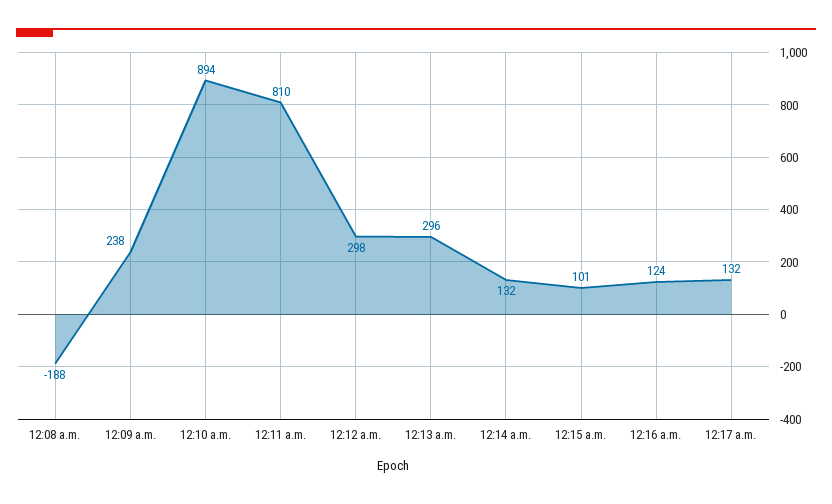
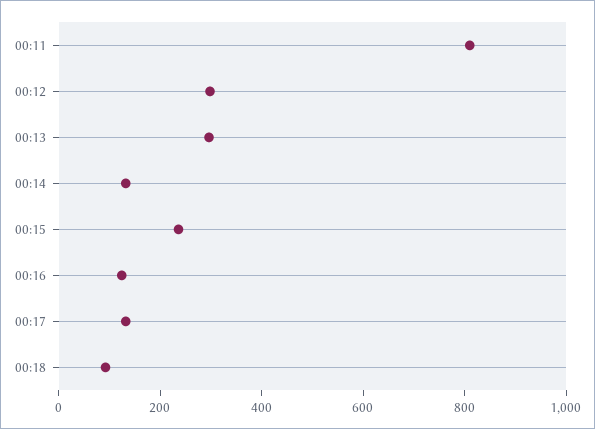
12:08 a.m.: -188 -> none
12:09 a.m.: 238 -> none
12:10 a.m.: 894 -> none
12:15 a.m.: 101 -> 250
00:18: none -> 100

